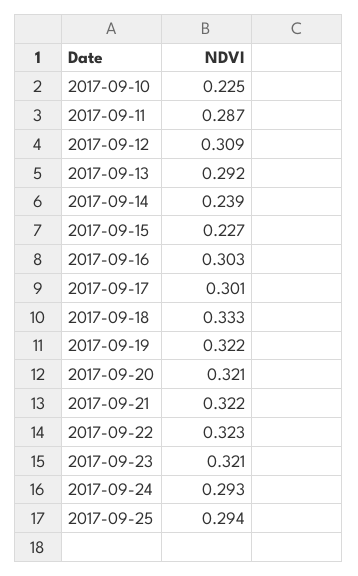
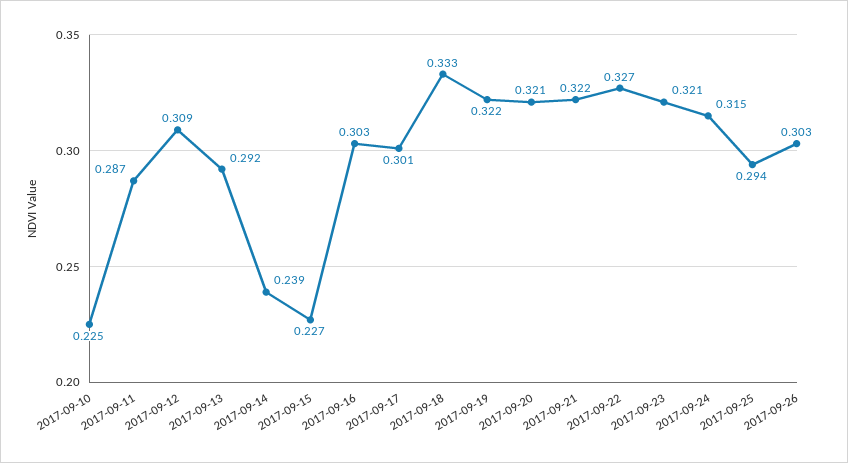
2017-09-22: 0.323 -> 0.327
2017-09-24: 0.293 -> 0.315
2017-09-26: none -> 0.303

